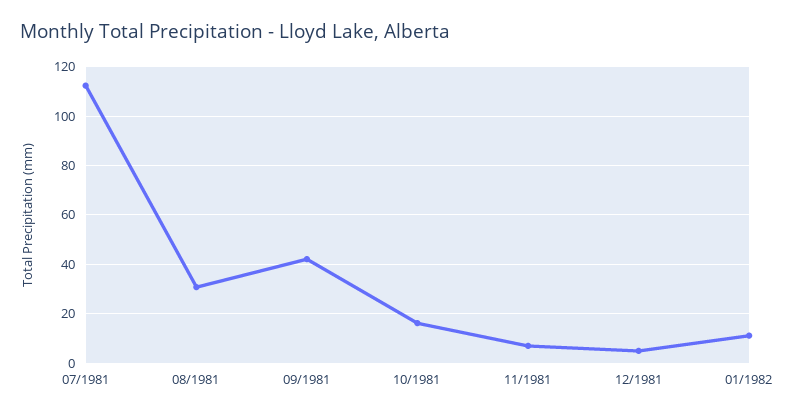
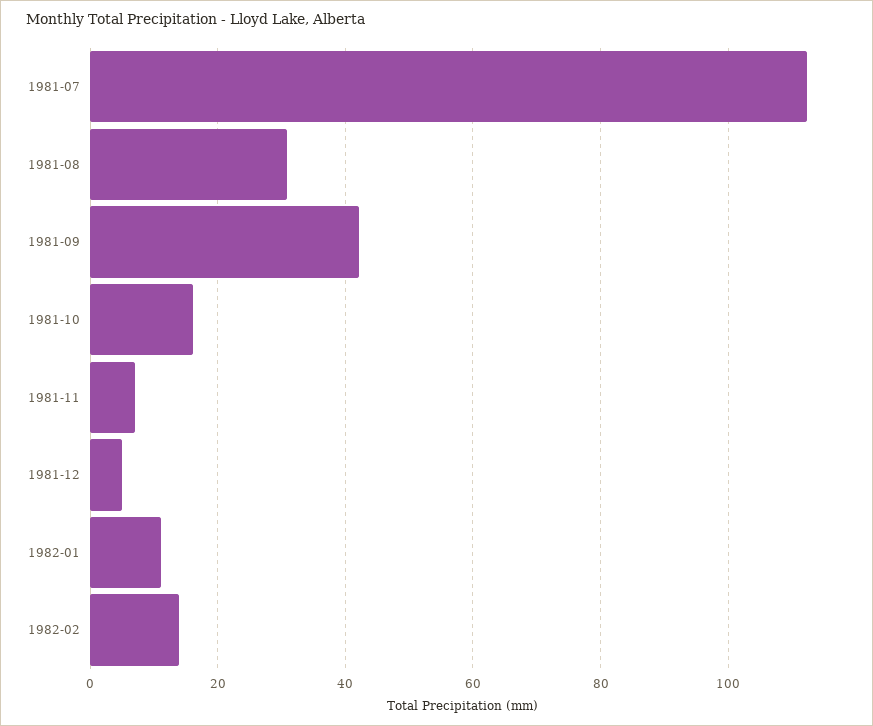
1982-02: none -> 14

